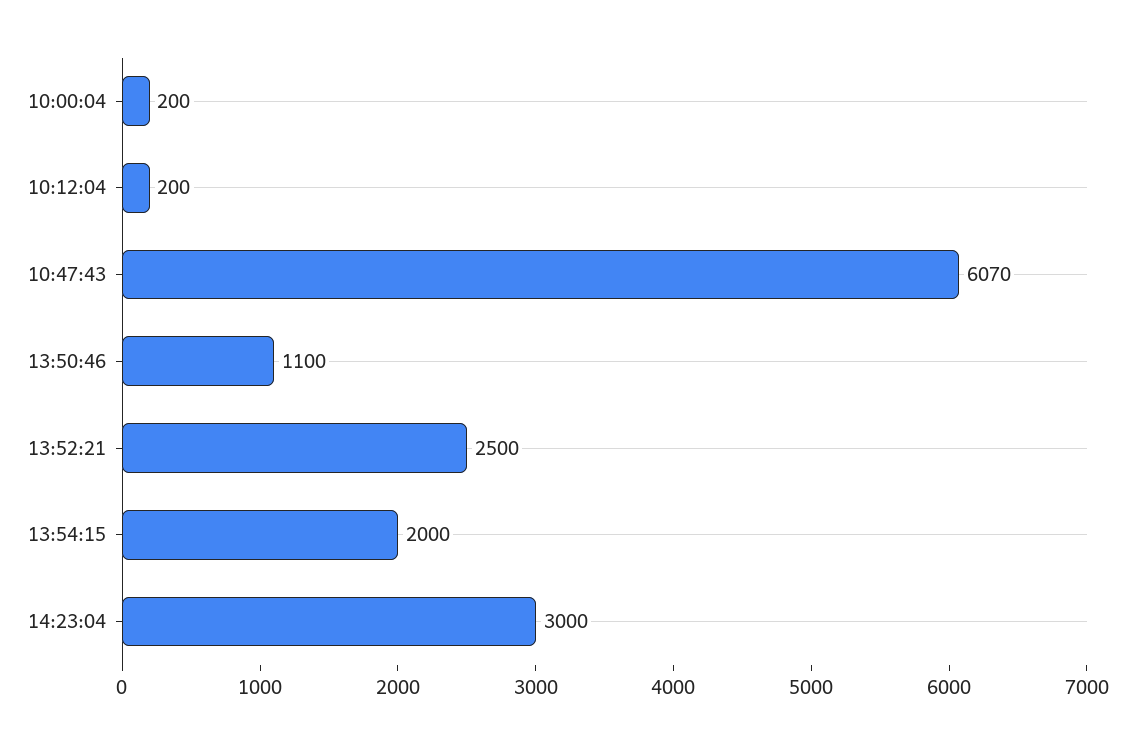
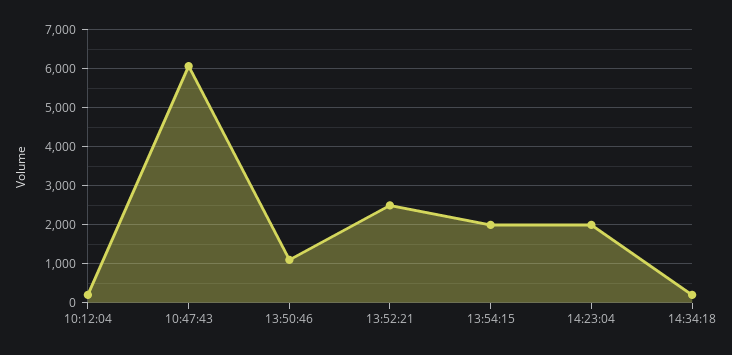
10:00:04: 200 -> none
14:23:04: 3000 -> 2000
14:34:18: none -> 200

